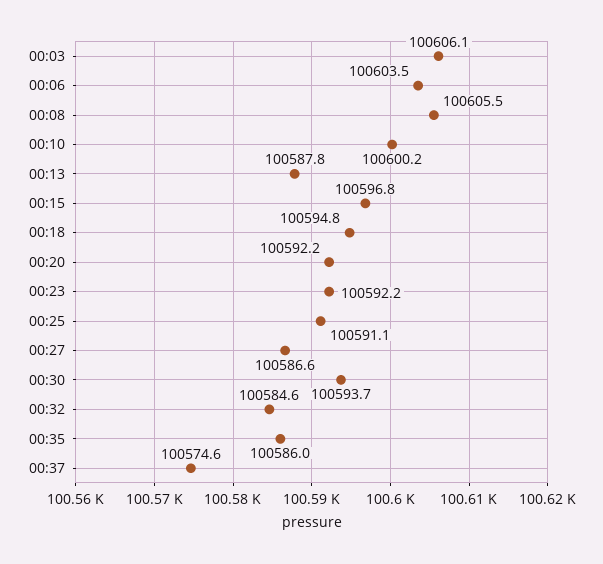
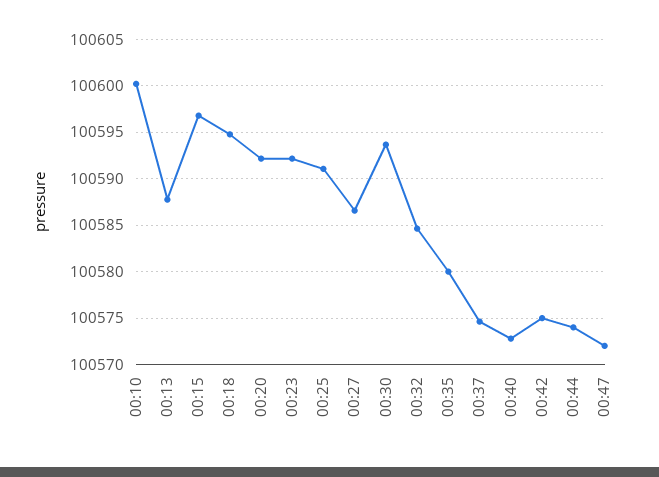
00:03: 100606.1 -> none
00:06: 100603.5 -> none
00:08: 100605.5 -> none
00:35: 100586 -> 100580
00:40: none -> 100573
00:42: none -> 100575
00:44: none -> 100574
00:47: none -> 100572

